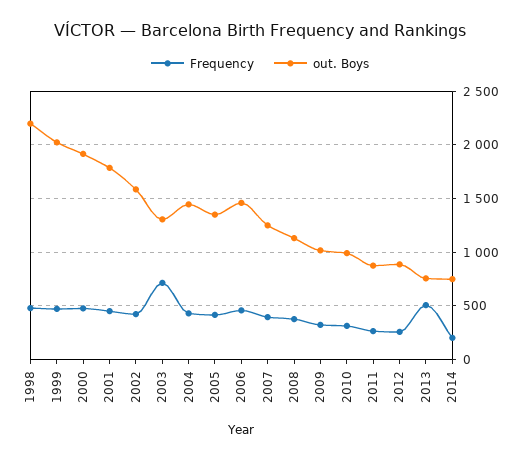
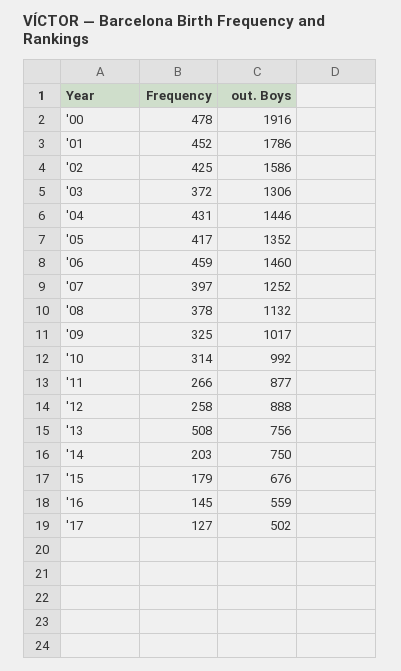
Frequency, 1998: 500 -> none
out. Boys, 1998: 2200 -> none
Frequency, 1999: 500 -> none
out. Boys, 1999: 2000 -> none
Frequency, 2003: 700 -> 372
Frequency, '15: none -> 179
out. Boys, '15: none -> 676
Frequency, '16: none -> 145
out. Boys, '16: none -> 559
Frequency, '17: none -> 127
out. Boys, '17: none -> 502

